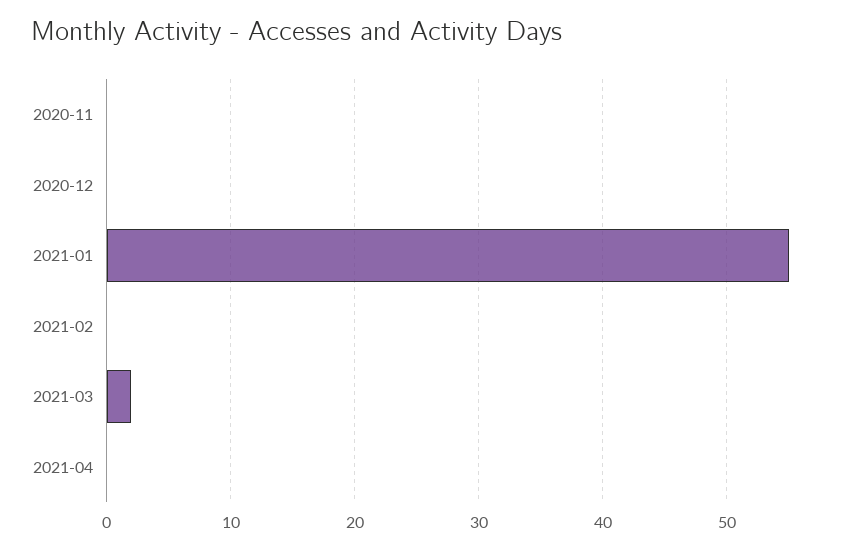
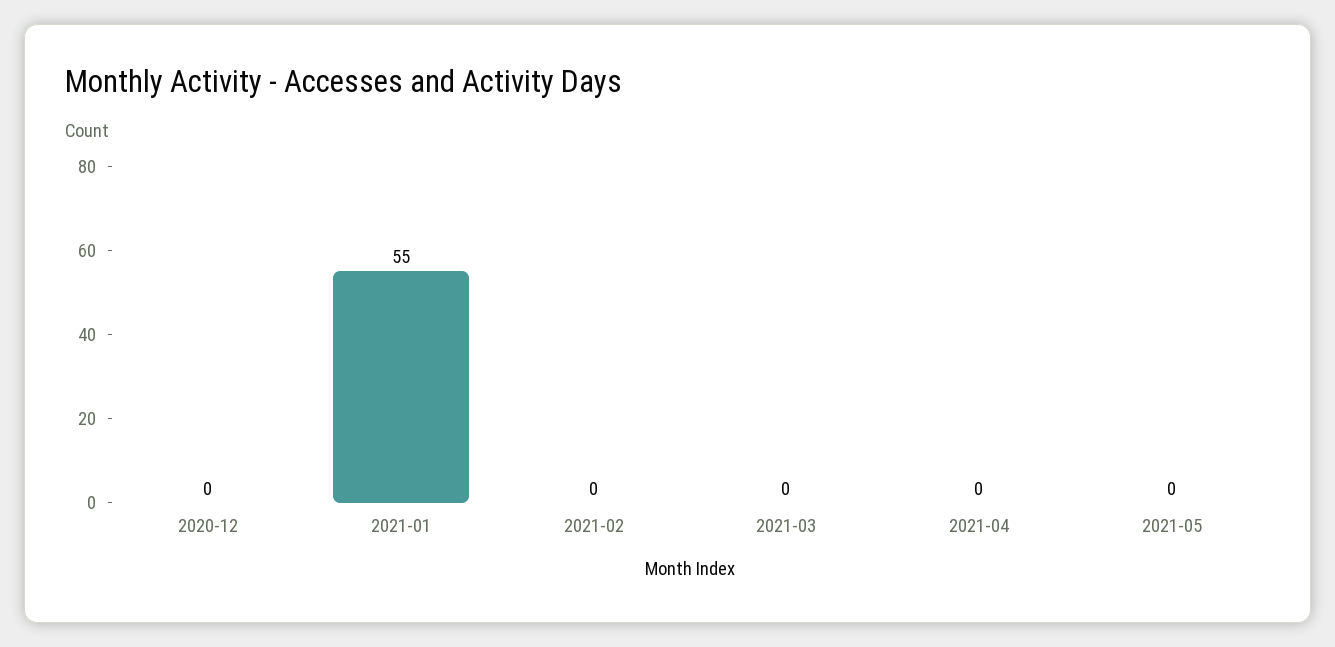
2020-11: 0 -> none
2021-03: 2 -> 0
2021-05: none -> 0

